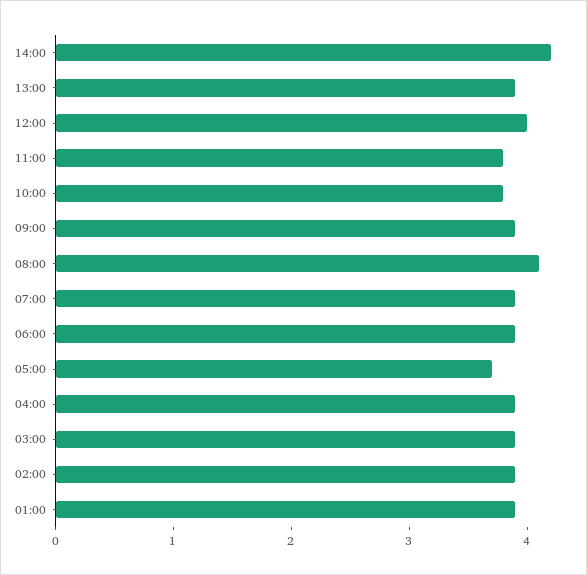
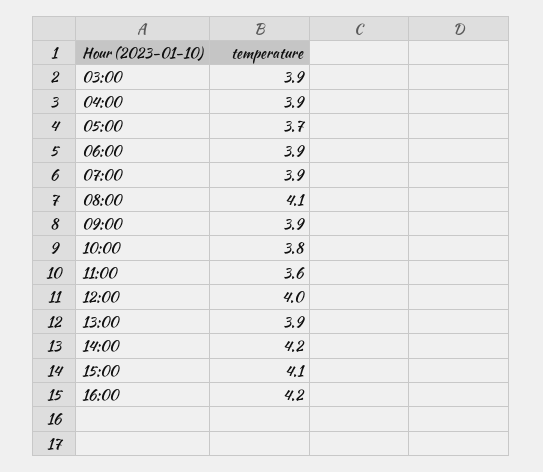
11:00: 3.8 -> 3.6
02:00: 3.9 -> none
01:00: 3.9 -> none
15:00: none -> 4.1
16:00: none -> 4.2

